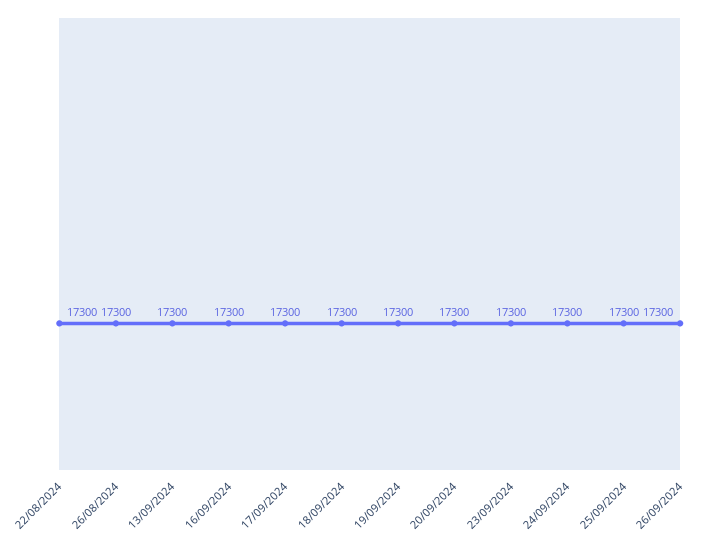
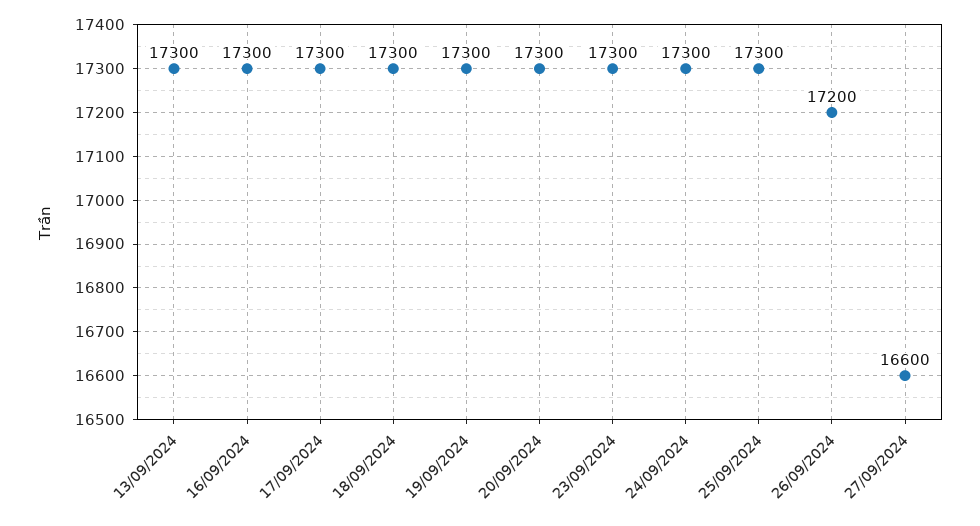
22/08/2024: 17300 -> none
26/08/2024: 17300 -> none
26/09/2024: 17300 -> 17200
27/09/2024: none -> 16600

